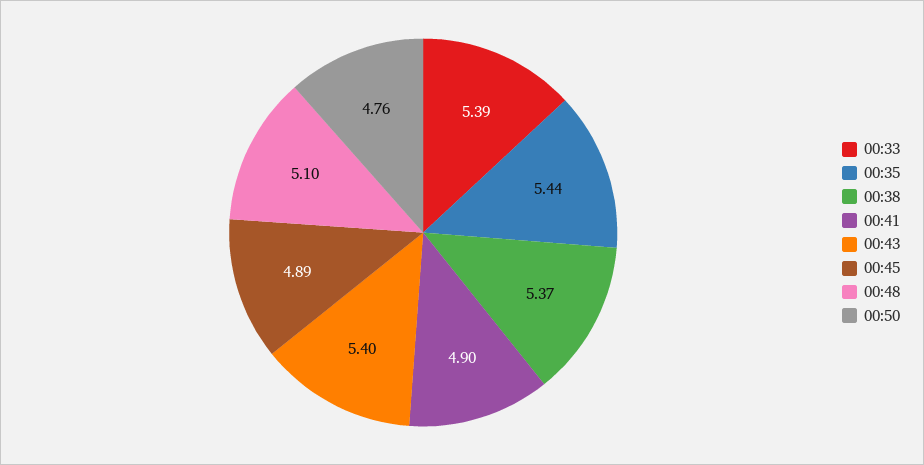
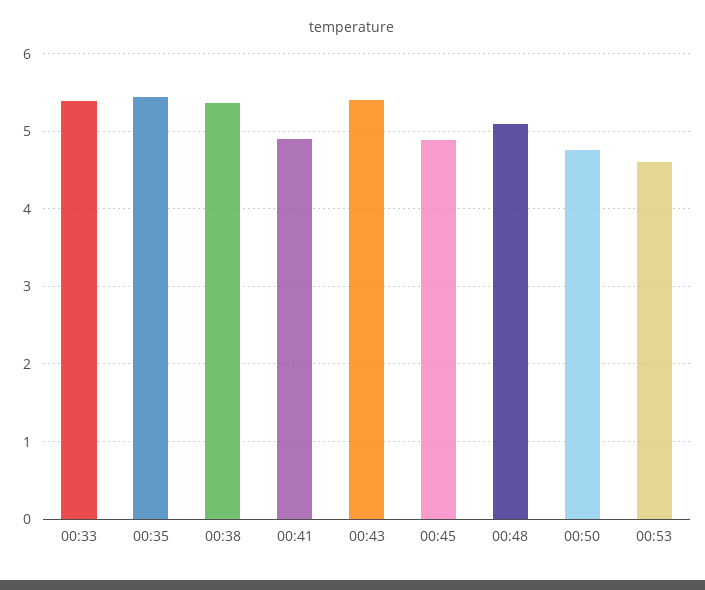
00:53: none -> 4.6

